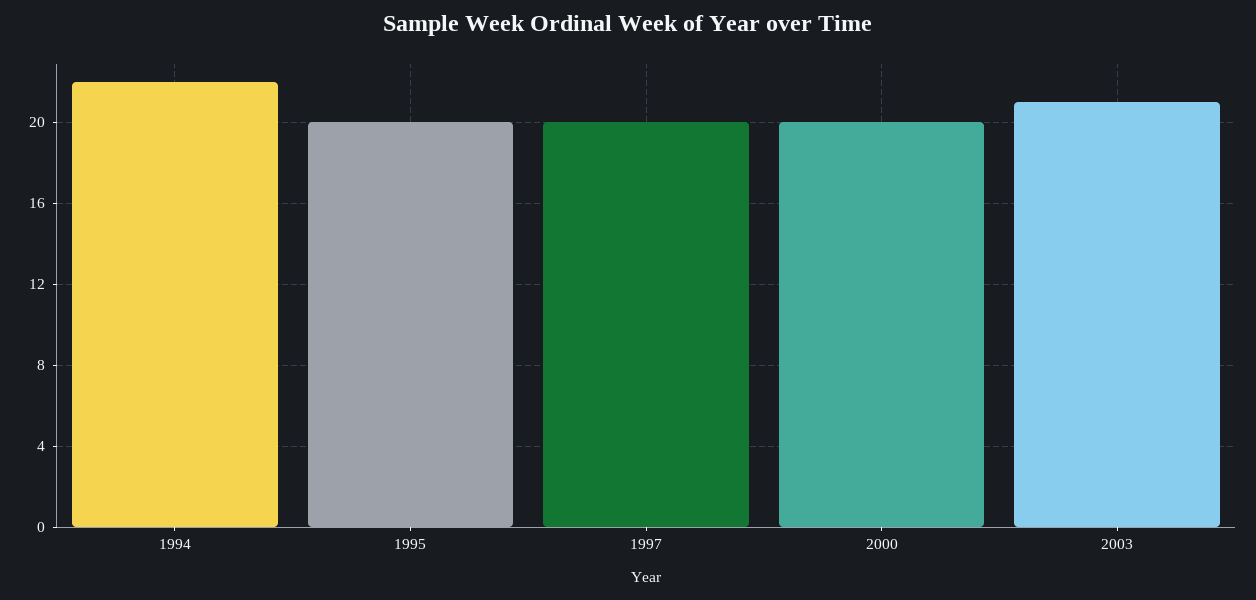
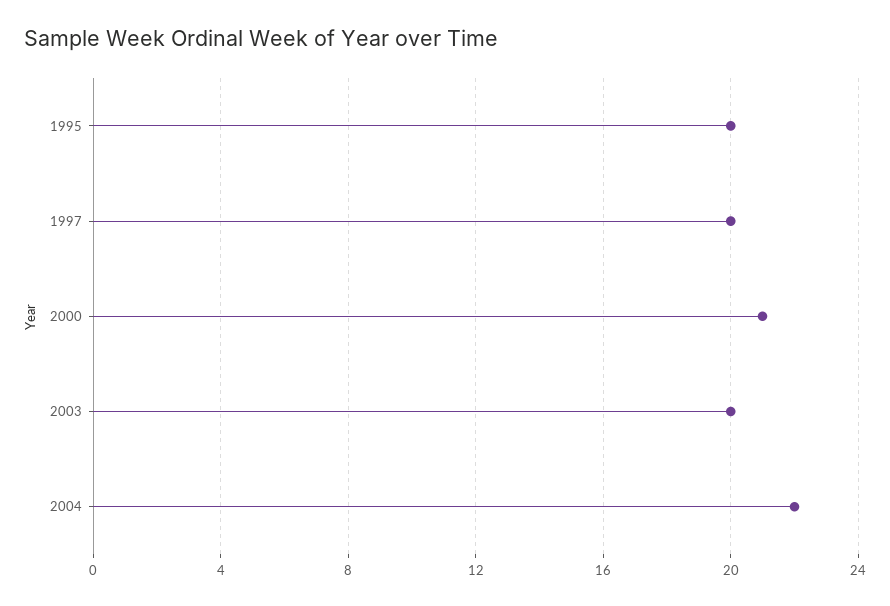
1994: 22 -> none
2000: 20 -> 21
2003: 21 -> 20
2004: none -> 22

